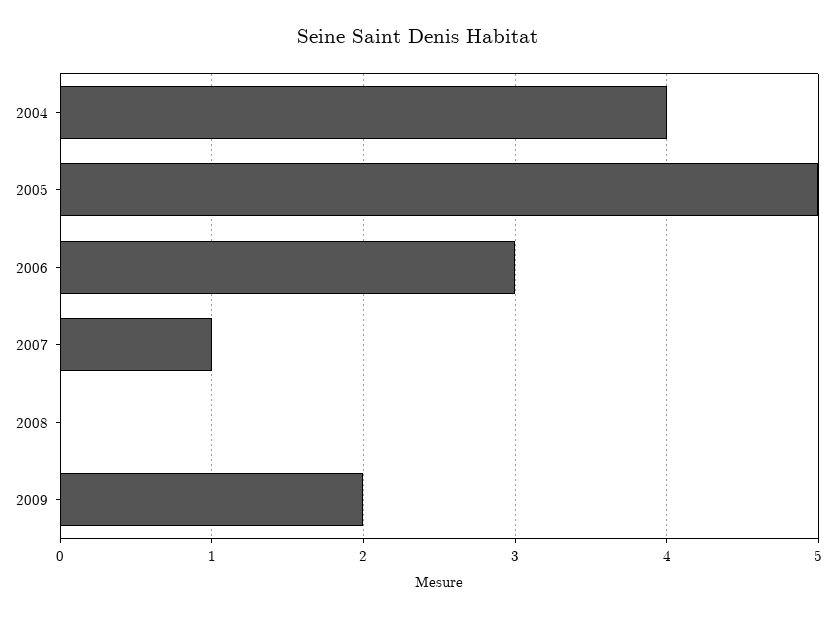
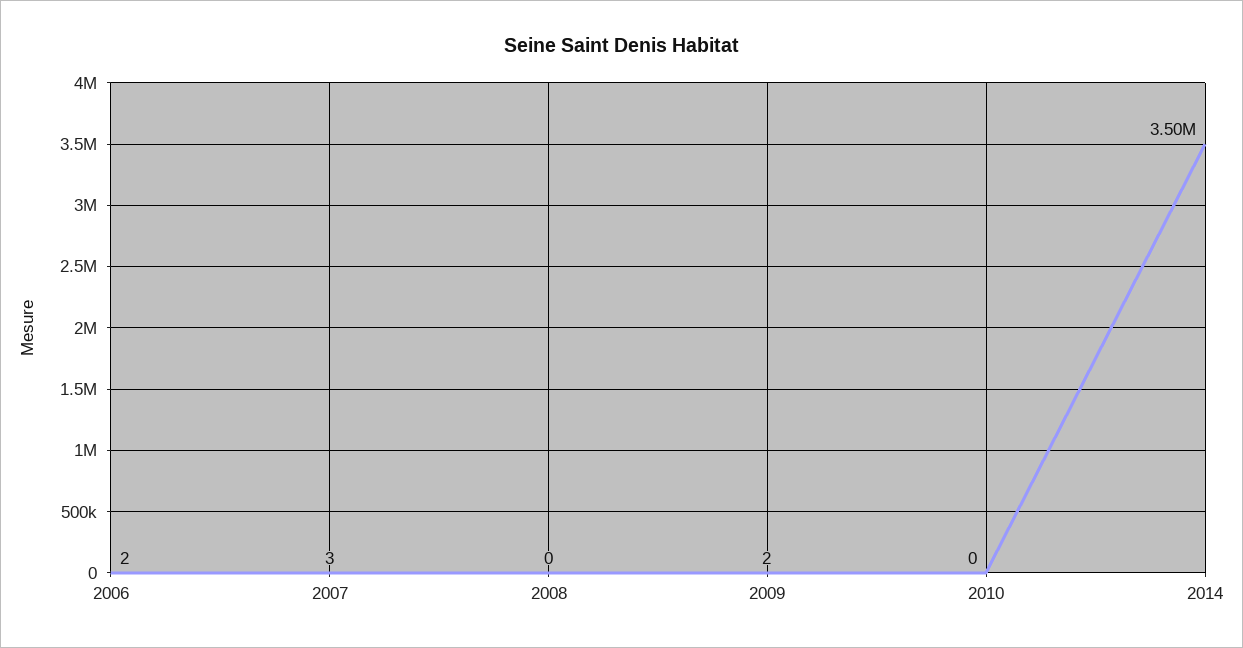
2004: 4 -> none
2005: 5 -> none
2006: 3 -> 2
2007: 1 -> 3
2010: none -> 0
2014: none -> 3500000

